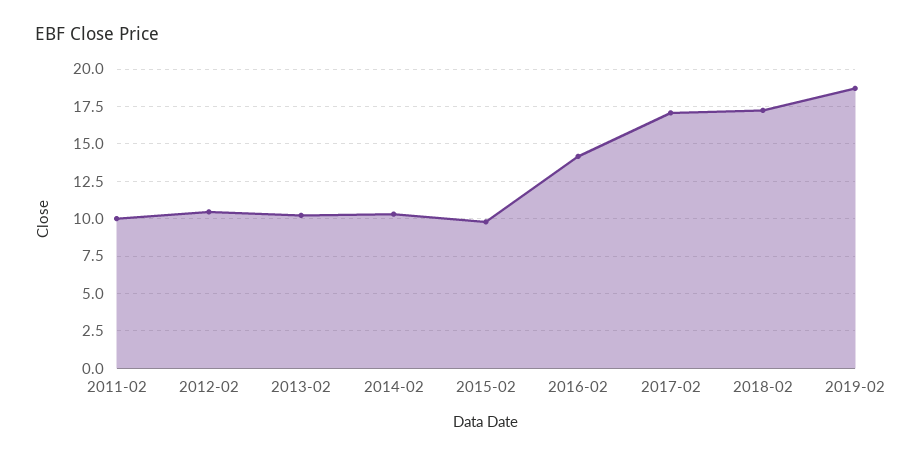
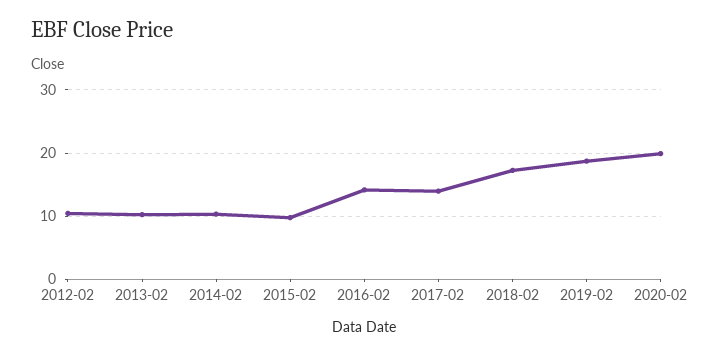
2011-02: 10 -> none
2017-02: 17 -> 14
2020-02: none -> 20

